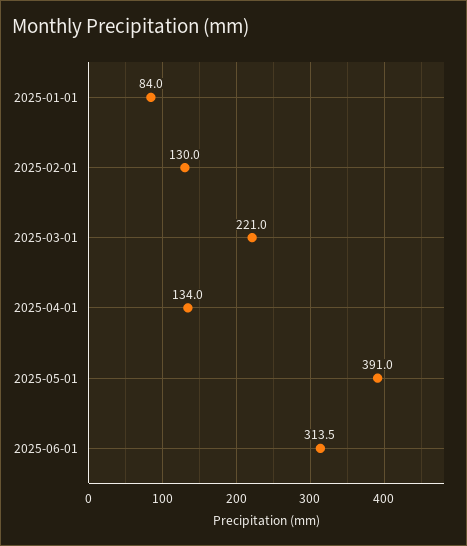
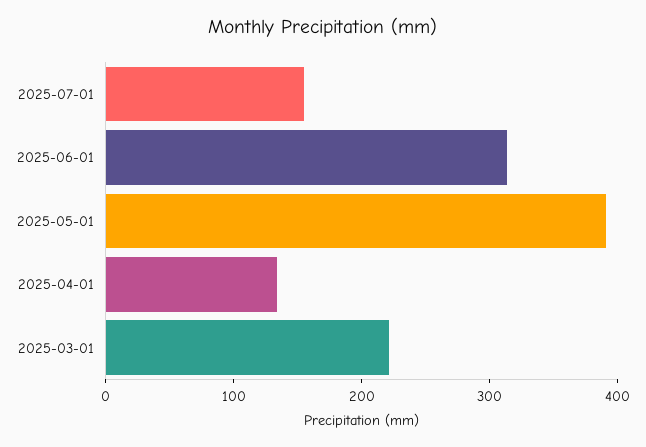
2025-01-01: 84 -> none
2025-02-01: 130 -> none
2025-07-01: none -> 160

